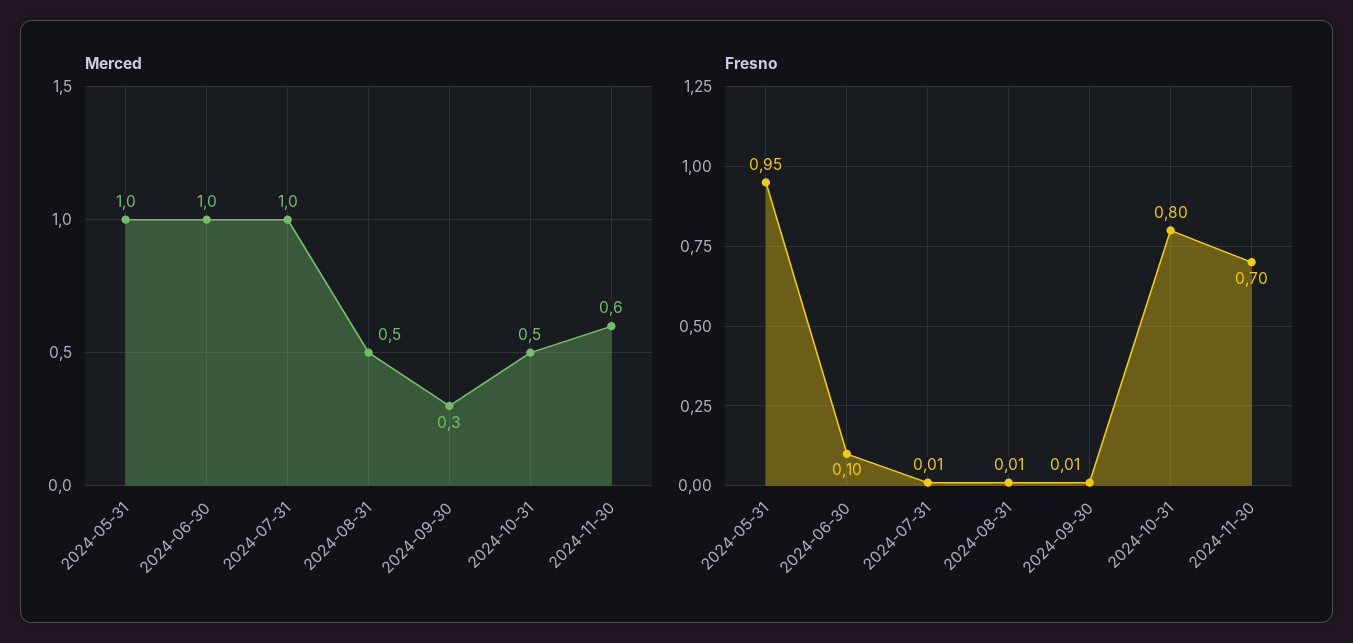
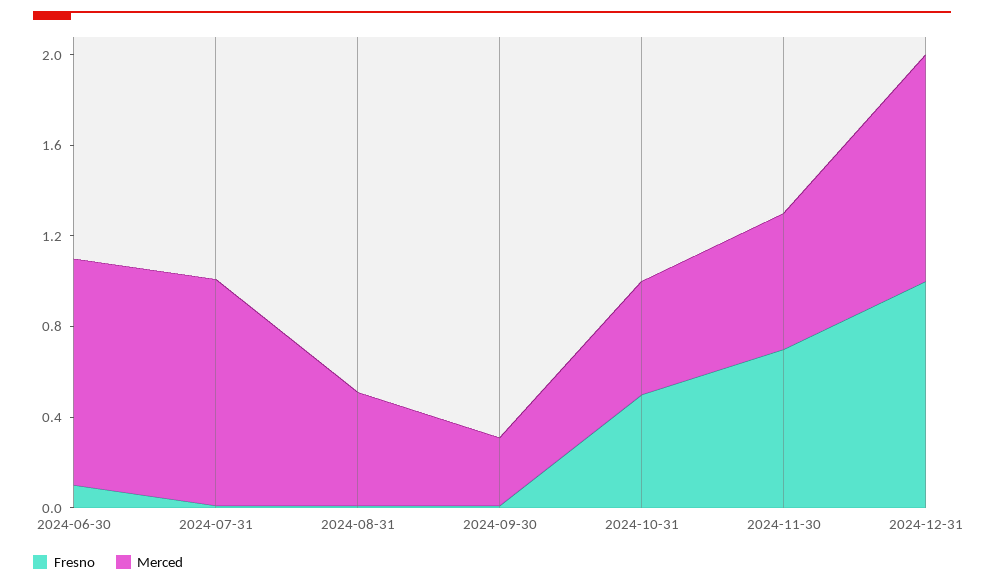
Merced, 2024-05-31: 1 -> none
Fresno, 2024-05-31: 0.95 -> none
Fresno, 2024-10-31: 0.8 -> 0.5
Fresno, 2024-12-31: none -> 1
Merced, 2024-12-31: none -> 1

